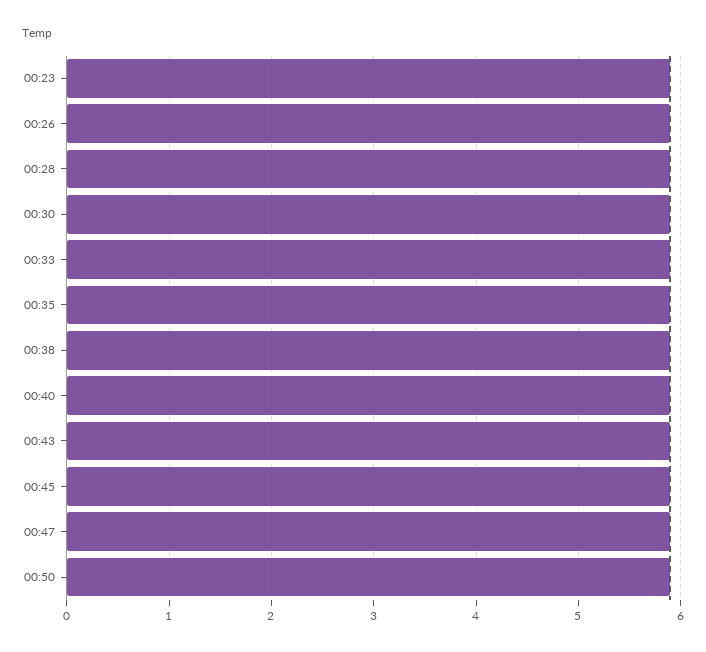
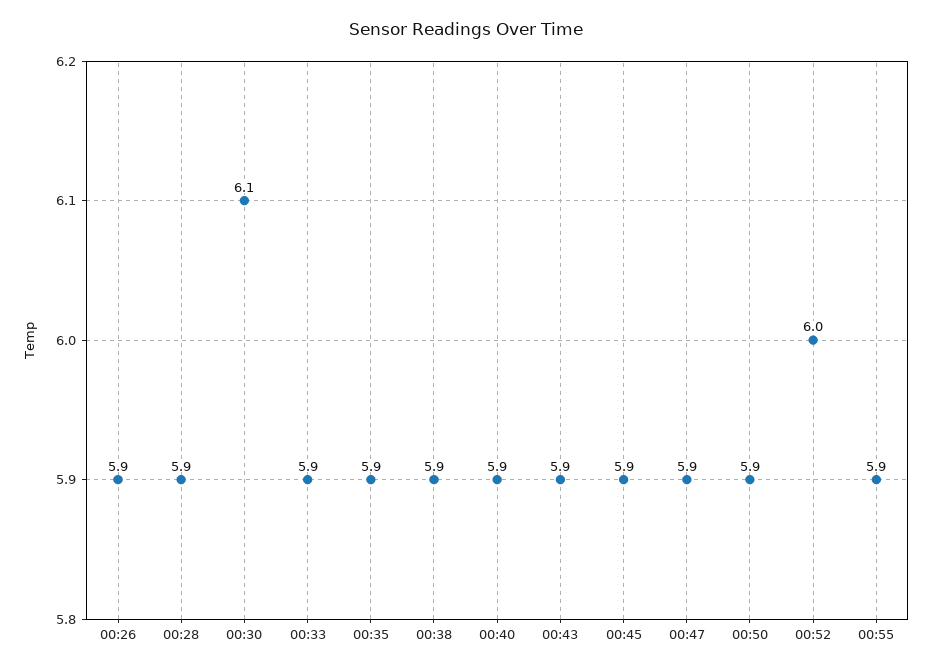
00:23: 5.9 -> none
00:30: 5.9 -> 6.1
00:52: none -> 6
00:55: none -> 5.9

